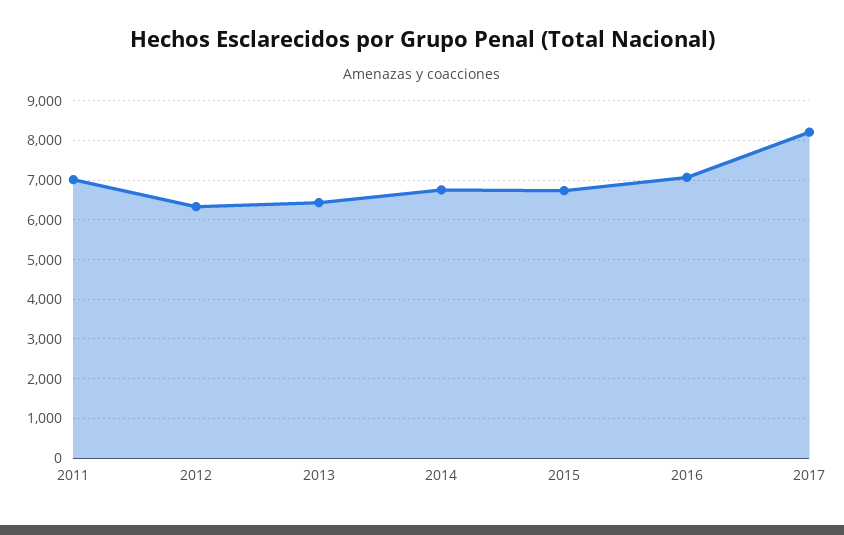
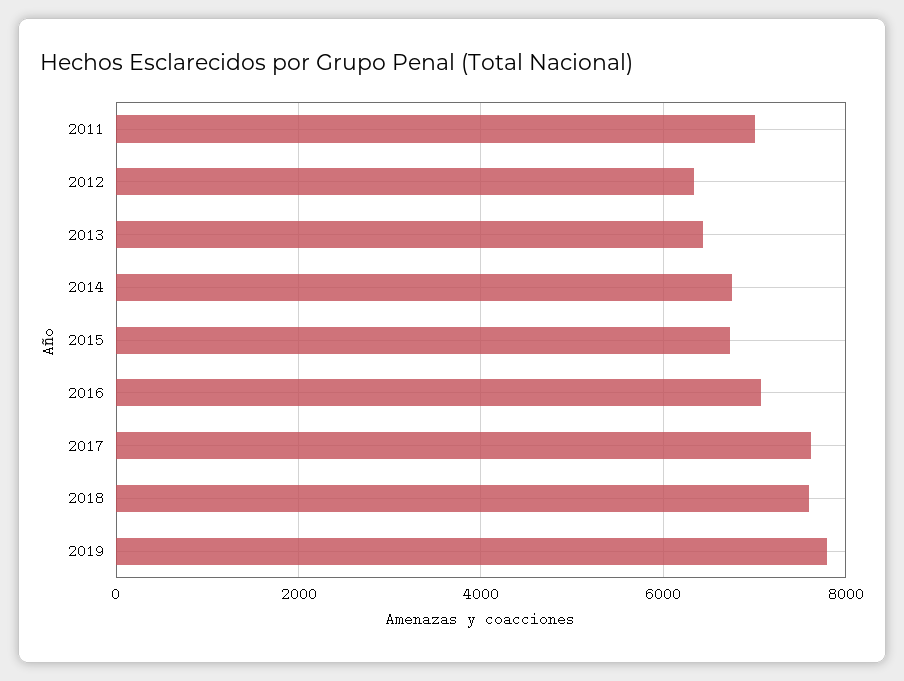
2017: 8200 -> 7600
2018: none -> 7600
2019: none -> 7800

